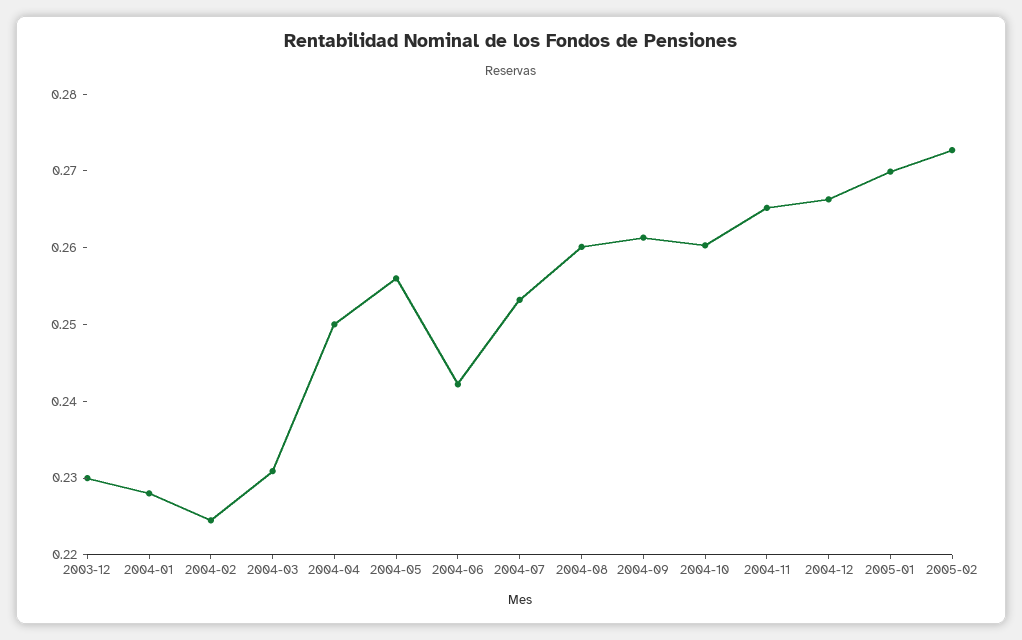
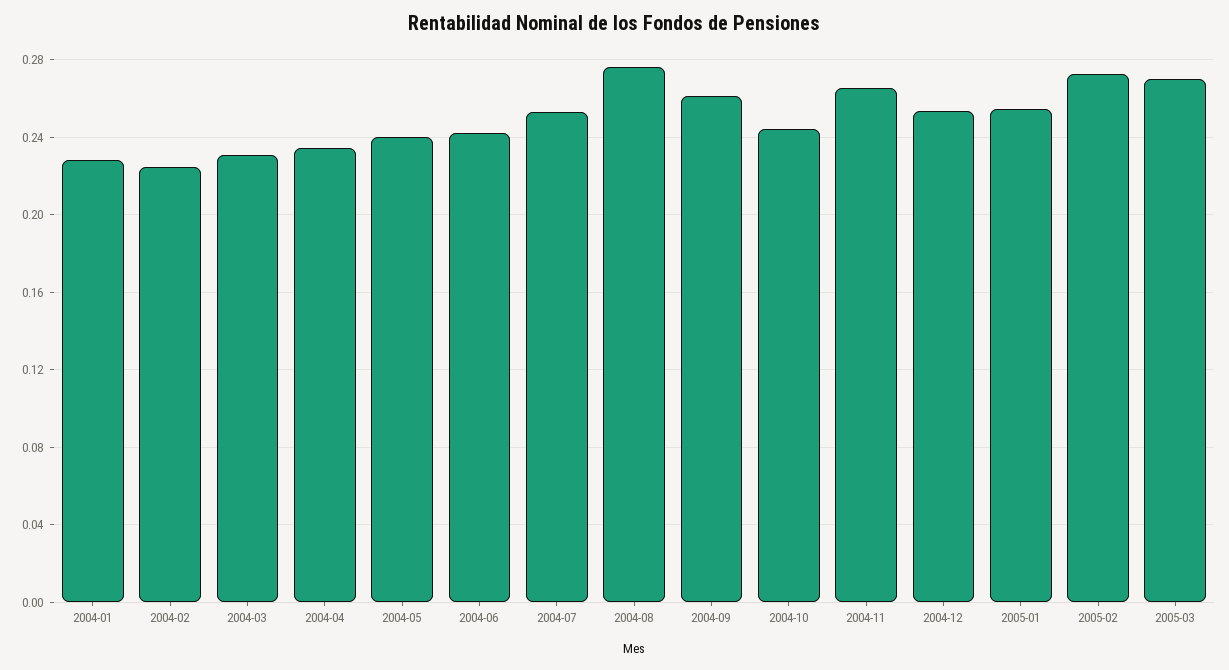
2003-12: 0.23 -> none
2004-04: 0.25 -> 0.235
2004-05: 0.256 -> 0.24
2004-08: 0.26 -> 0.275
2004-10: 0.26 -> 0.245
2004-12: 0.266 -> 0.255
2005-01: 0.27 -> 0.255
2005-03: none -> 0.27

